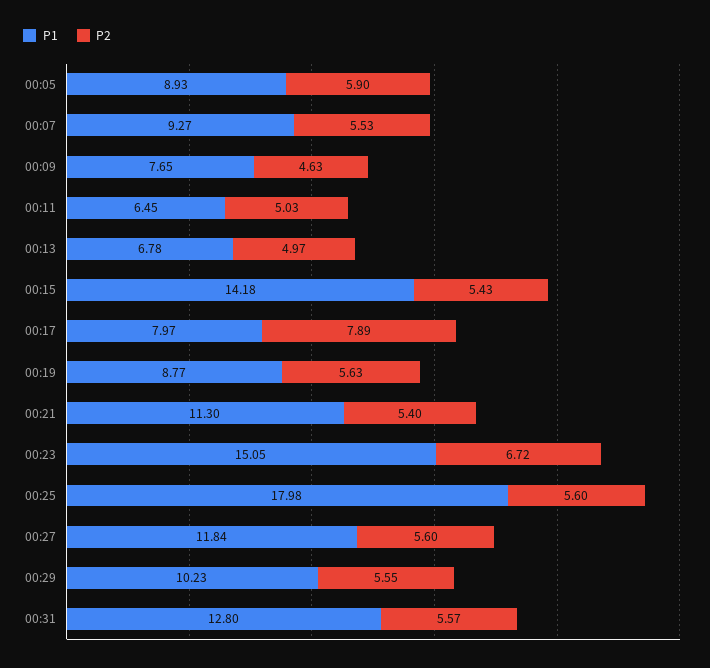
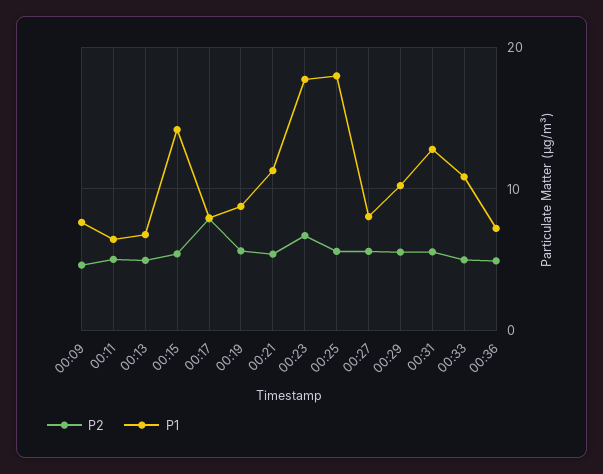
P1, 00:05: 8.93 -> none
P2, 00:05: 5.9 -> none
P1, 00:07: 9.27 -> none
P2, 00:07: 5.53 -> none
P1, 00:23: 15.05 -> 18
P1, 00:27: 11.84 -> 8
P2, 00:33: none -> 5
P1, 00:33: none -> 11
P2, 00:36: none -> 5
P1, 00:36: none -> 7

